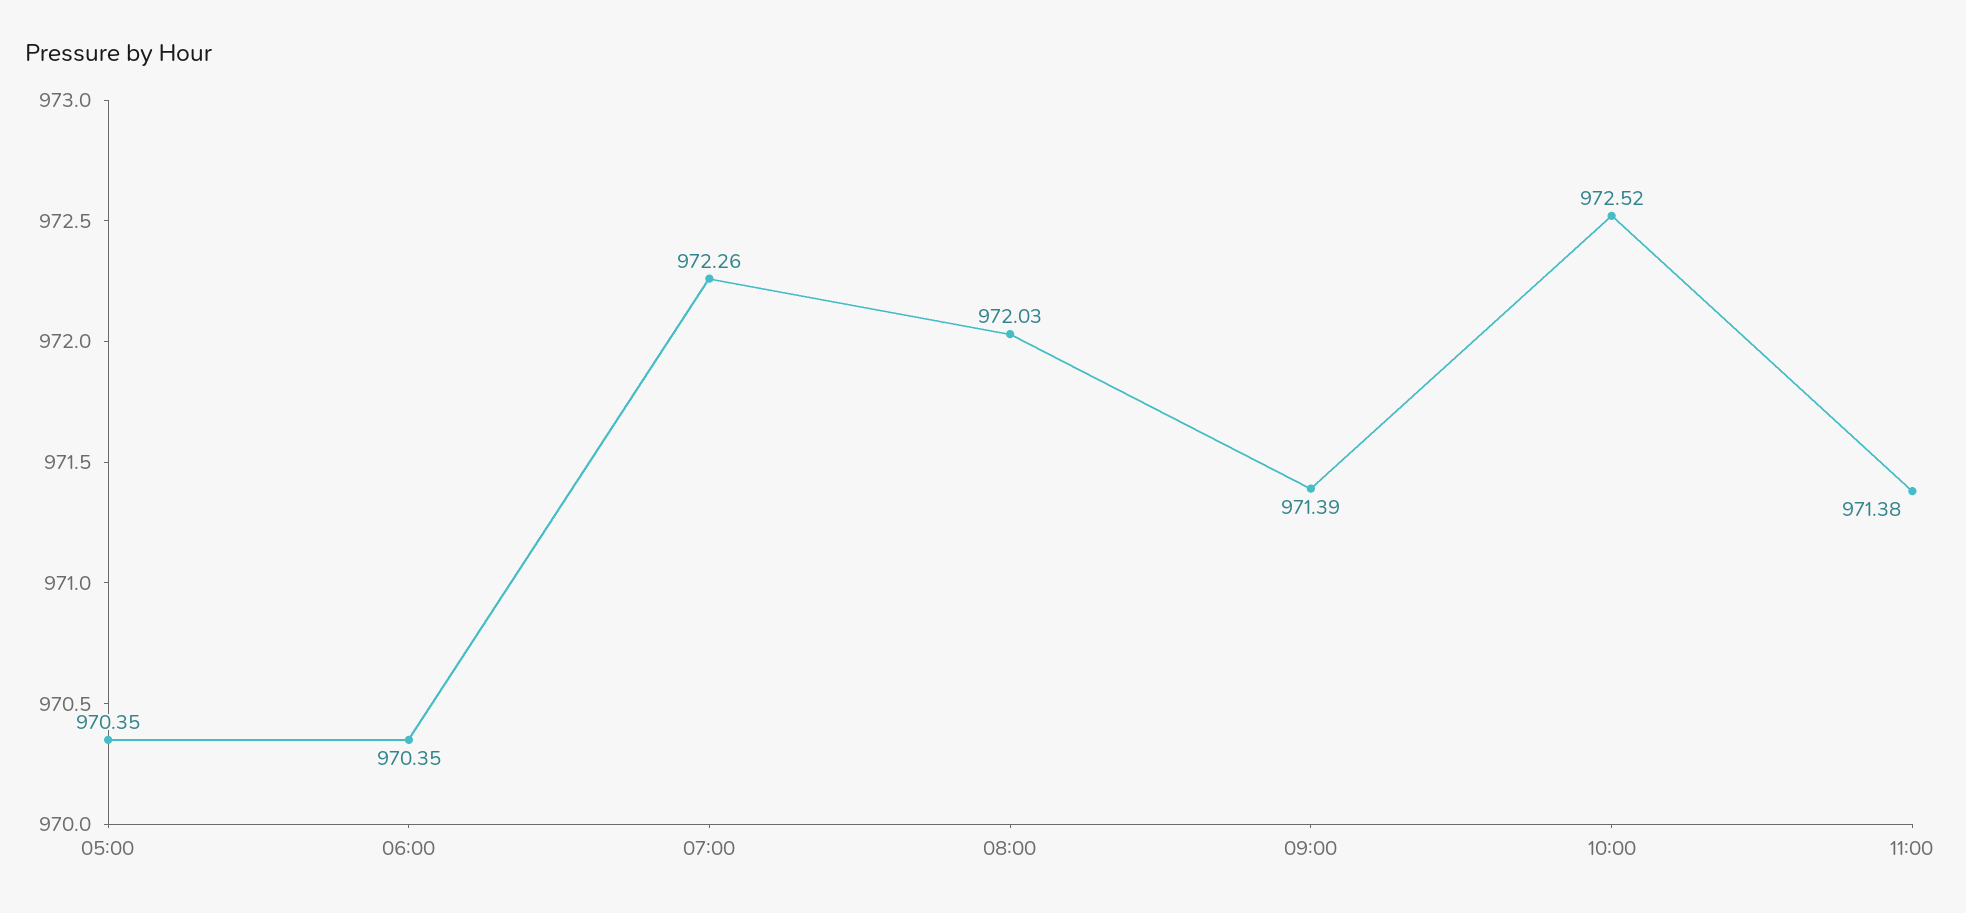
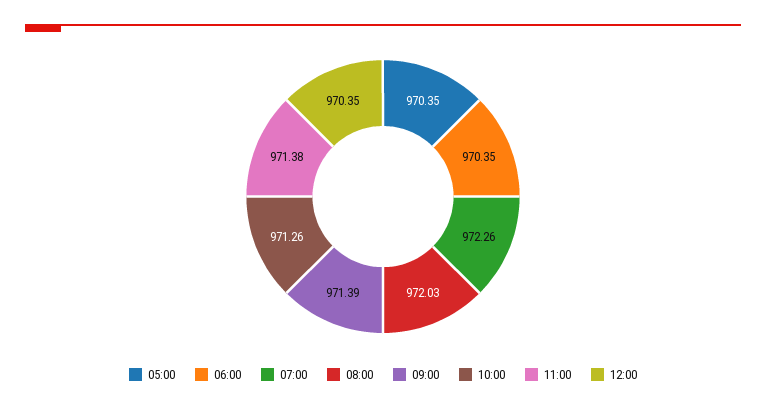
10:00: 972.52 -> 971.26
12:00: none -> 970.35

